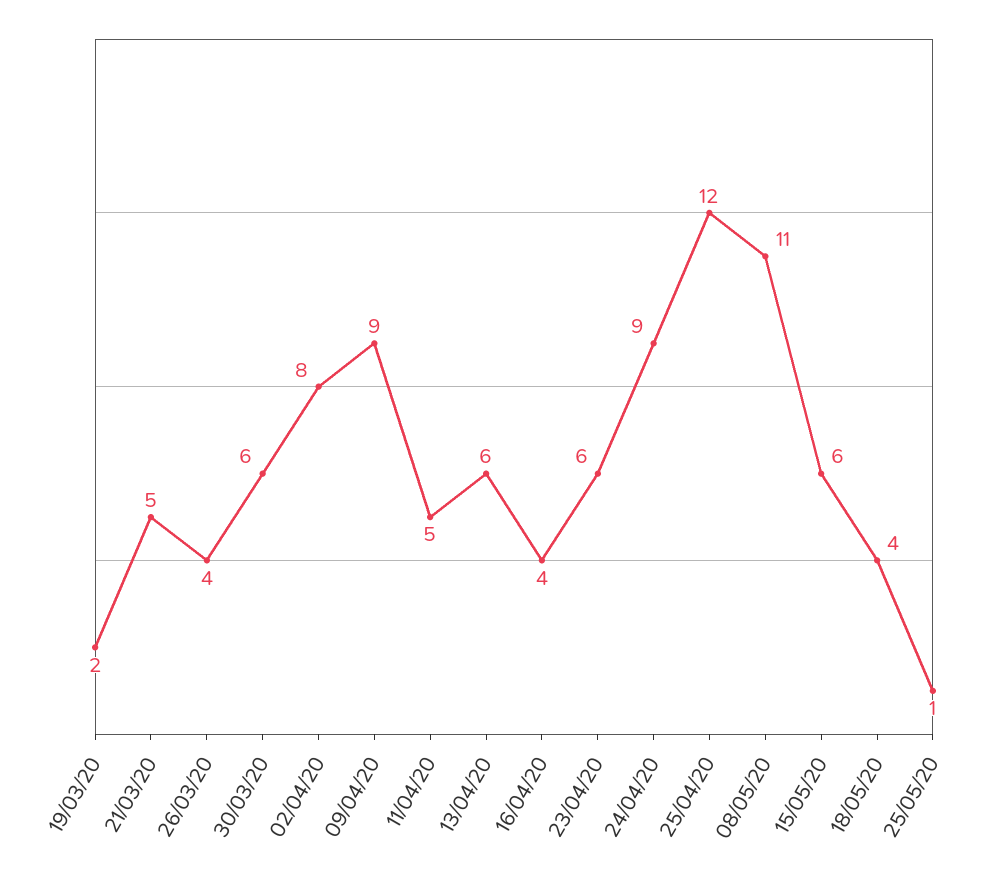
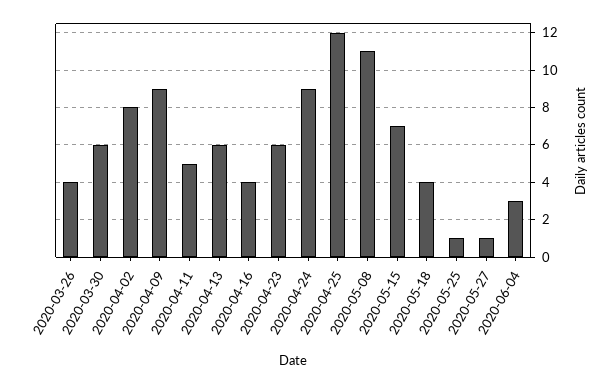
19/03/20: 2 -> none
21/03/20: 5 -> none
15/05/20: 6 -> 7
2020-05-27: none -> 1
2020-06-04: none -> 3

